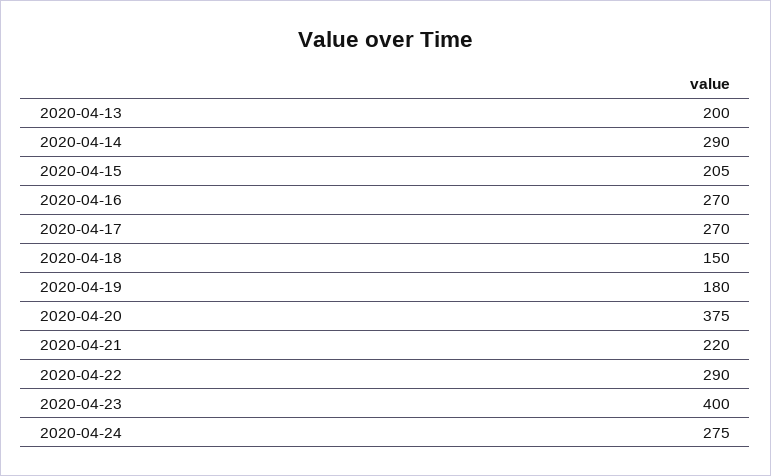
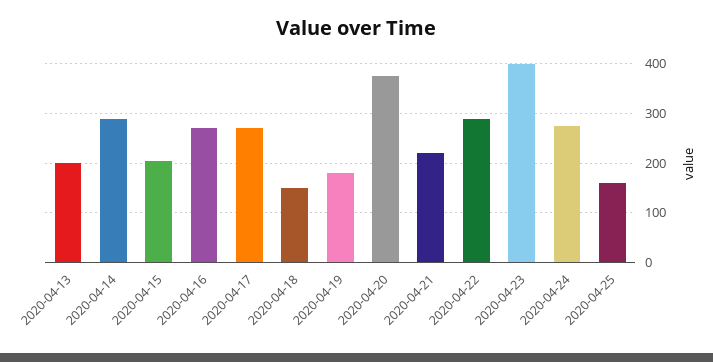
2020-04-25: none -> 160

